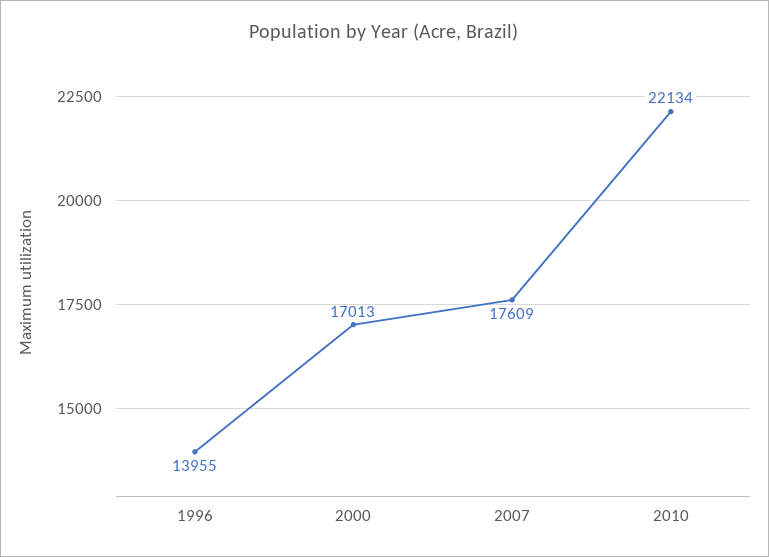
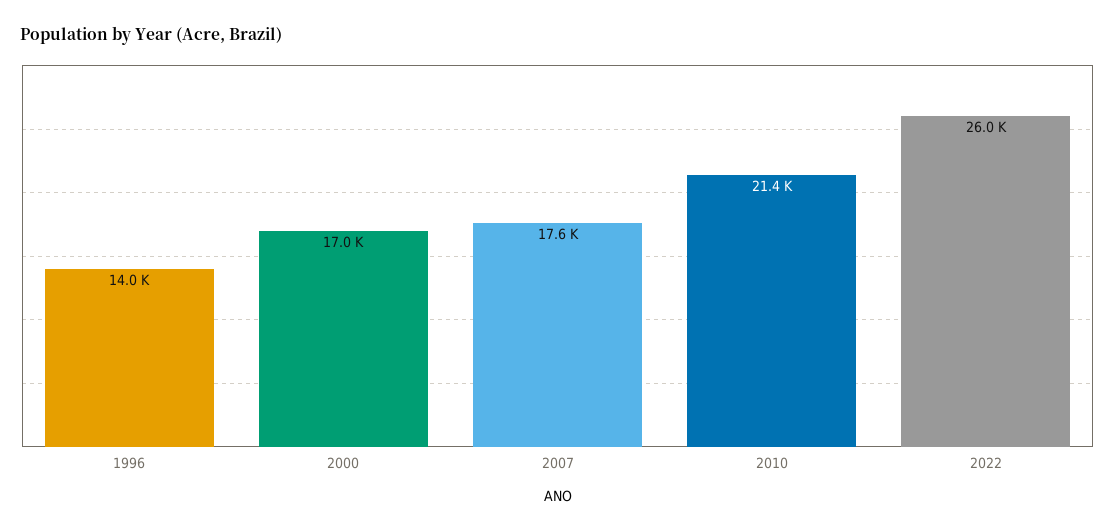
2010: 22134 -> 21400
2022: none -> 26000

